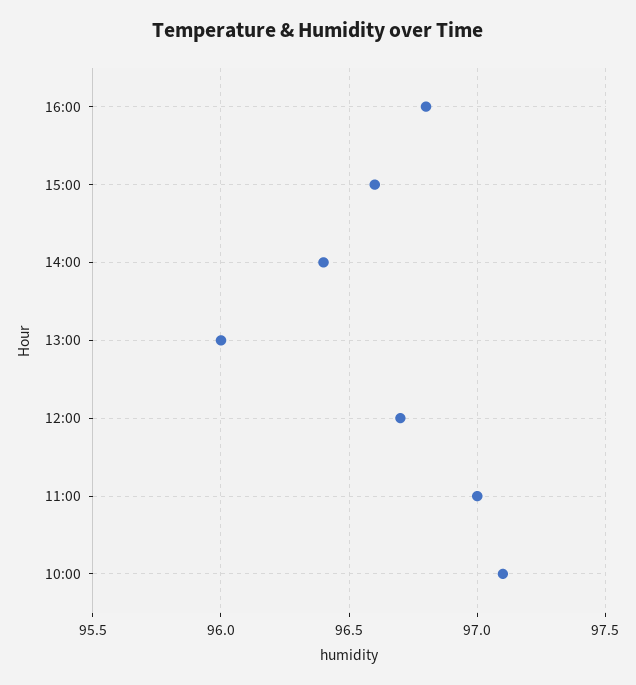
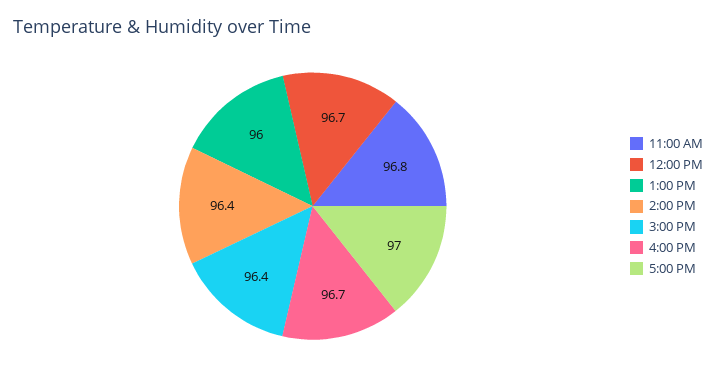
16:00: 96.8 -> 96.7
15:00: 96.6 -> 96.4
11:00: 97 -> 96.8
10:00: 97.1 -> none
5:00 PM: none -> 97

